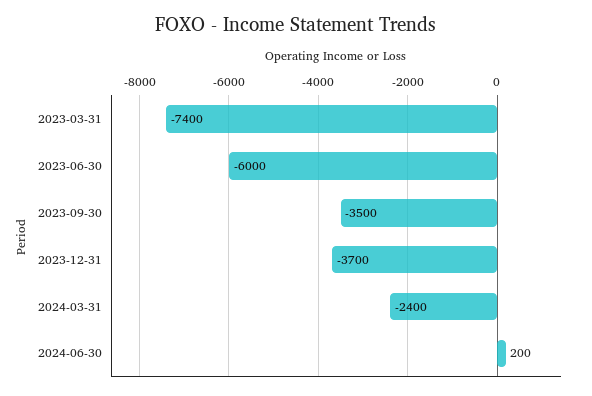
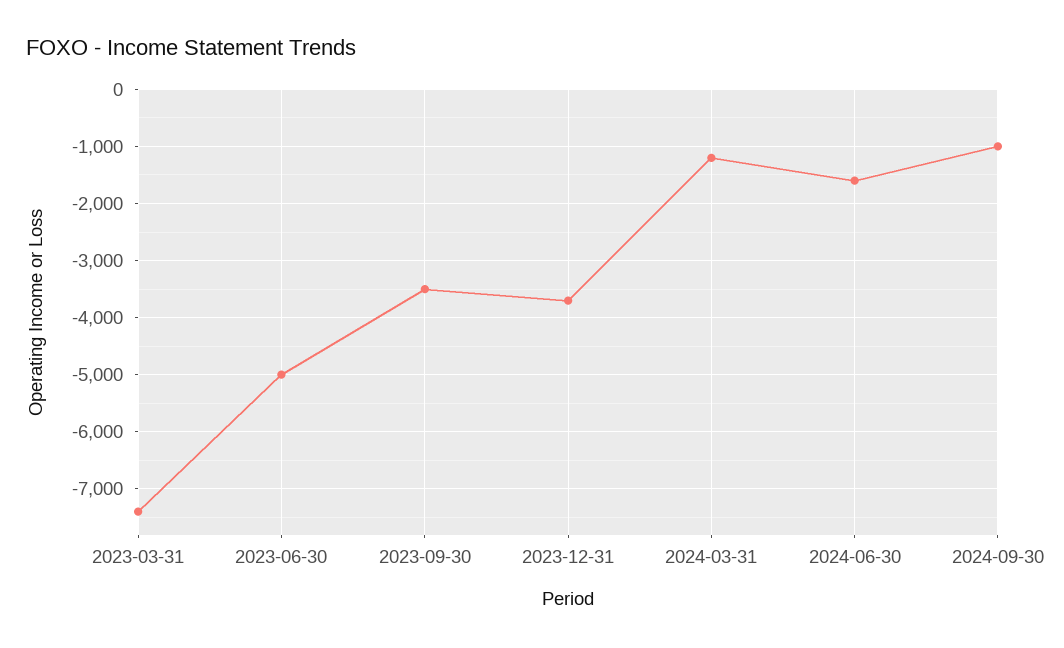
2023-06-30: -6000 -> -5000
2024-03-31: -2400 -> -1200
2024-06-30: 200 -> -1600
2024-09-30: none -> -1000

